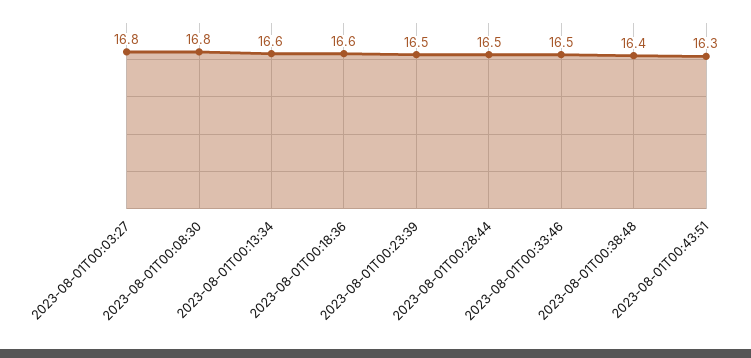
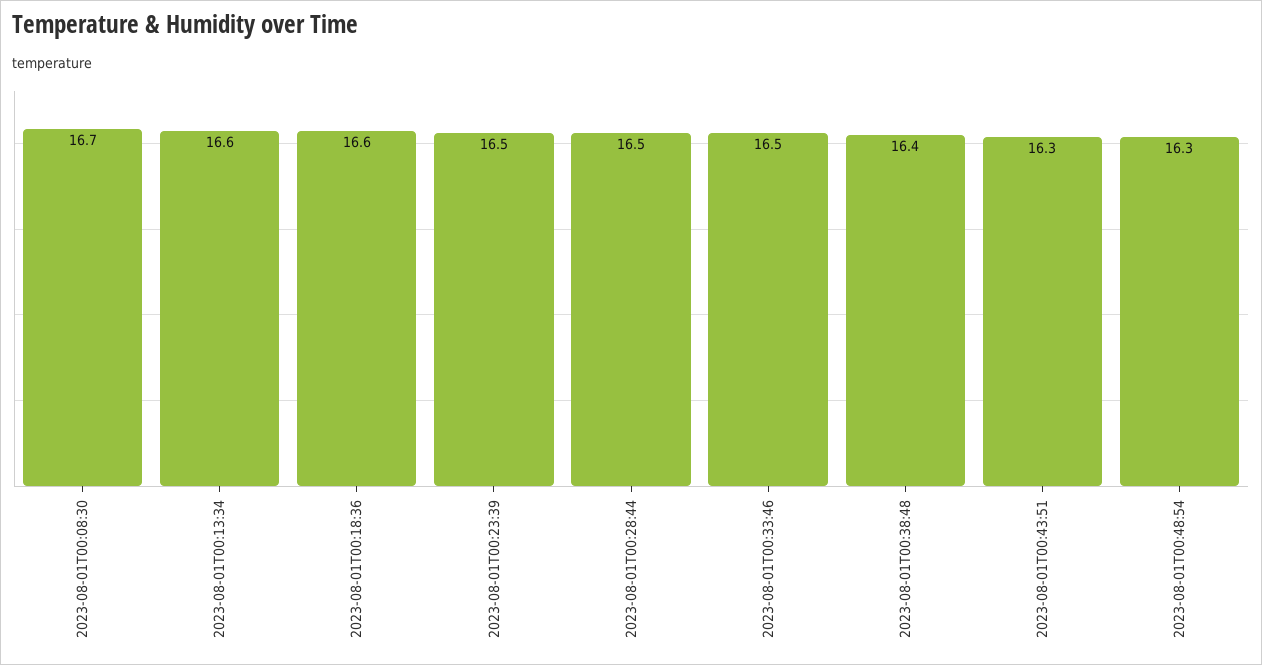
2023-08-01T00:03:27: 16.8 -> none
2023-08-01T00:08:30: 16.8 -> 16.7
2023-08-01T00:48:54: none -> 16.3

